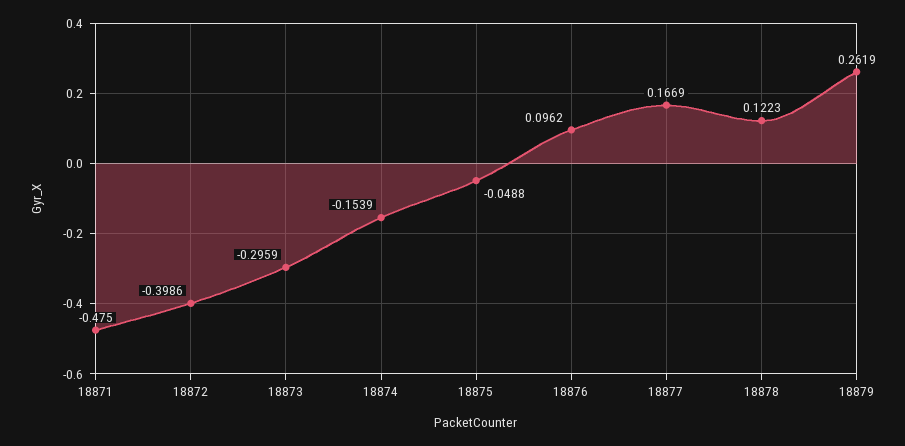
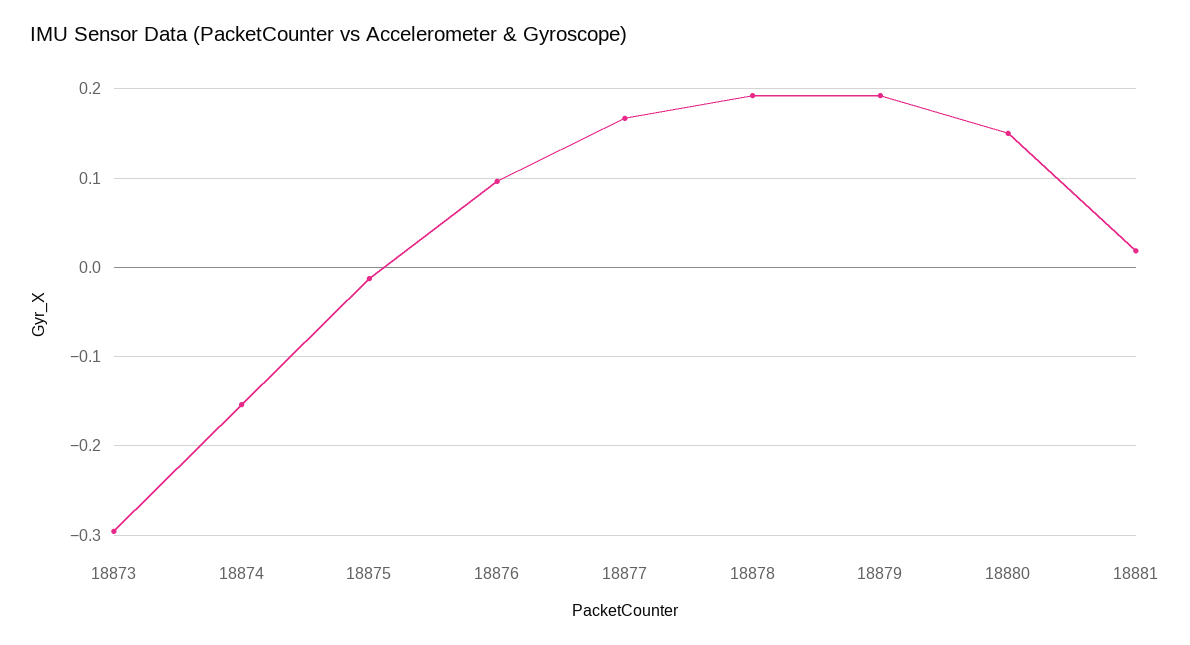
18871: -0.475 -> none
18872: -0.3986 -> none
18875: -0.0488 -> -0.01
18878: 0.1223 -> 0.19
18879: 0.2619 -> 0.19
18880: none -> 0.15
18881: none -> 0.02

